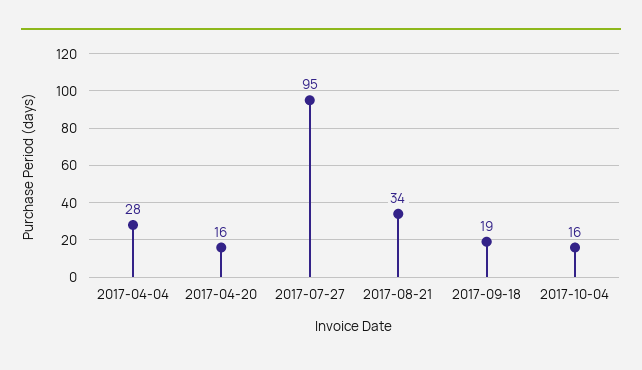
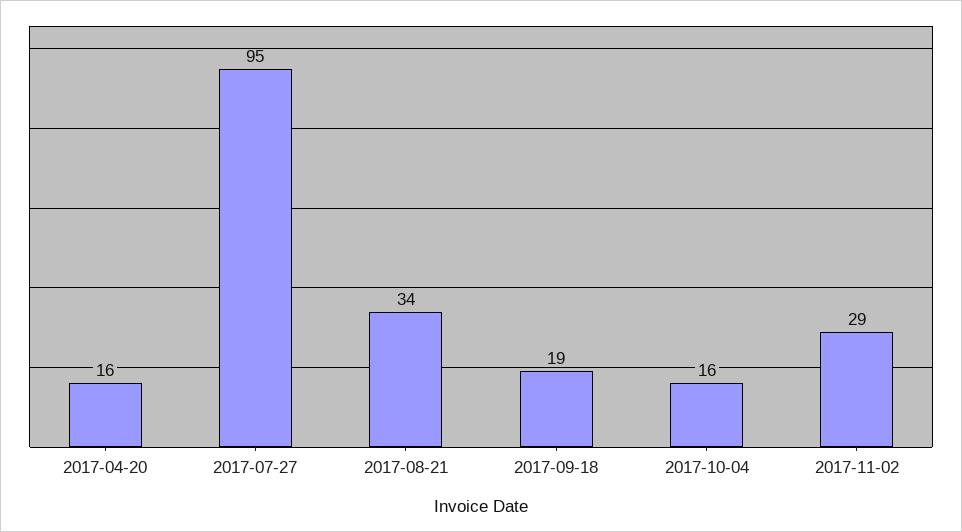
2017-04-04: 28 -> none
2017-11-02: none -> 29

